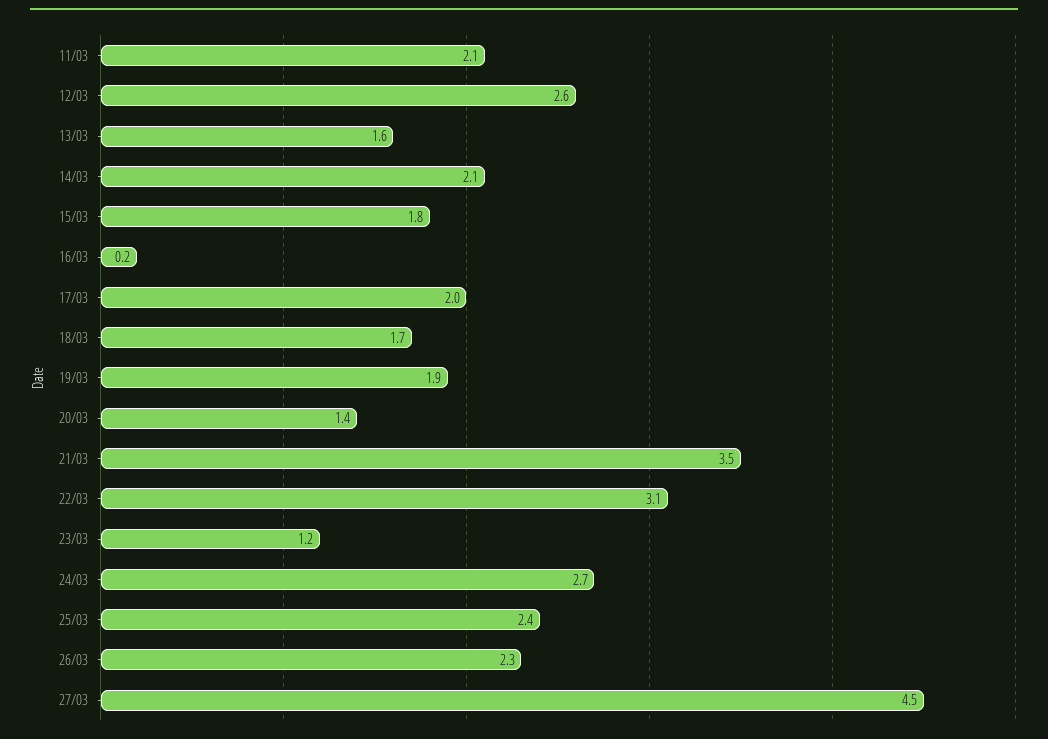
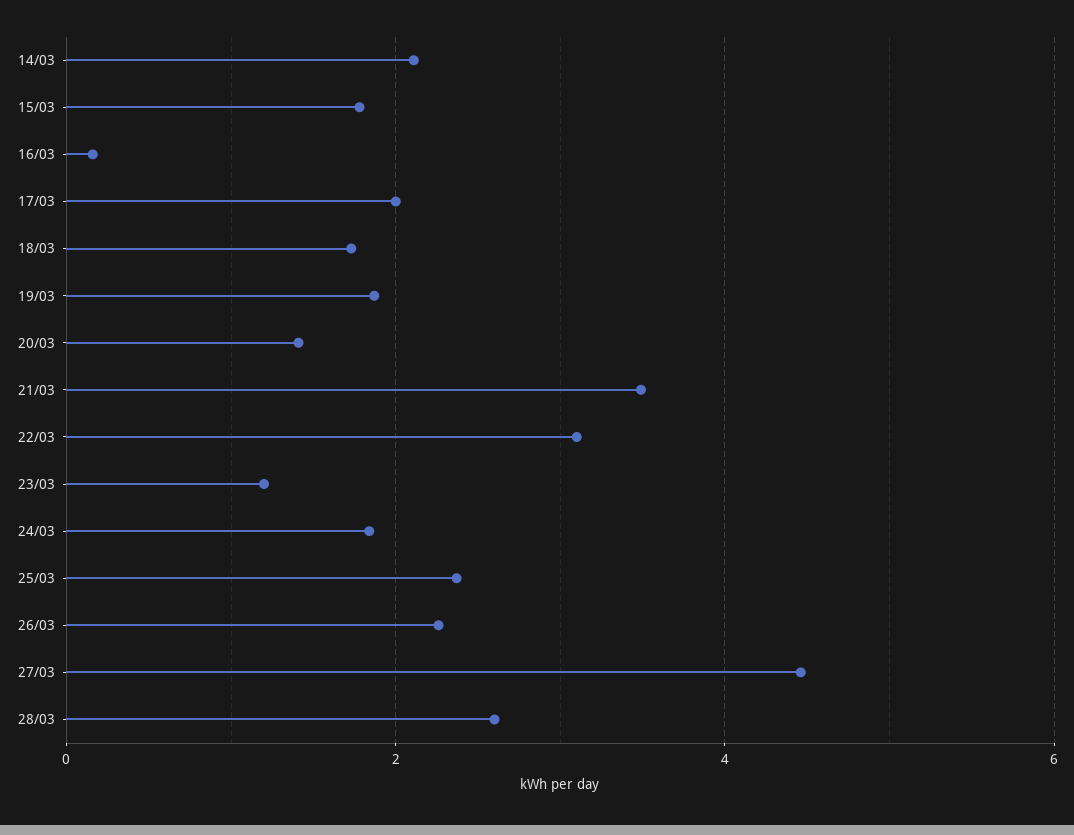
11/03: 2.1 -> none
12/03: 2.6 -> none
13/03: 1.6 -> none
24/03: 2.7 -> 1.8
28/03: none -> 2.6

